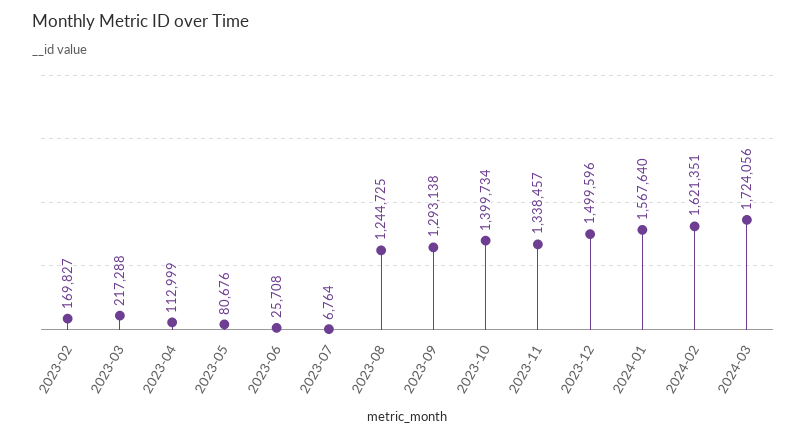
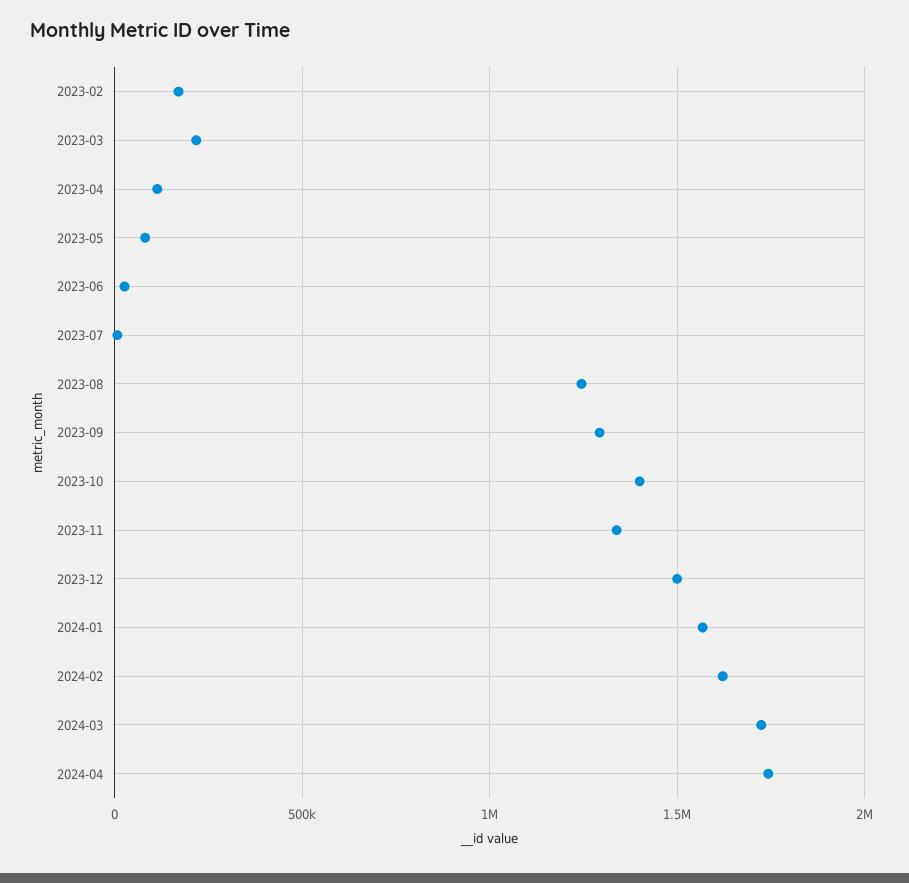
2024-04: none -> 1750000

